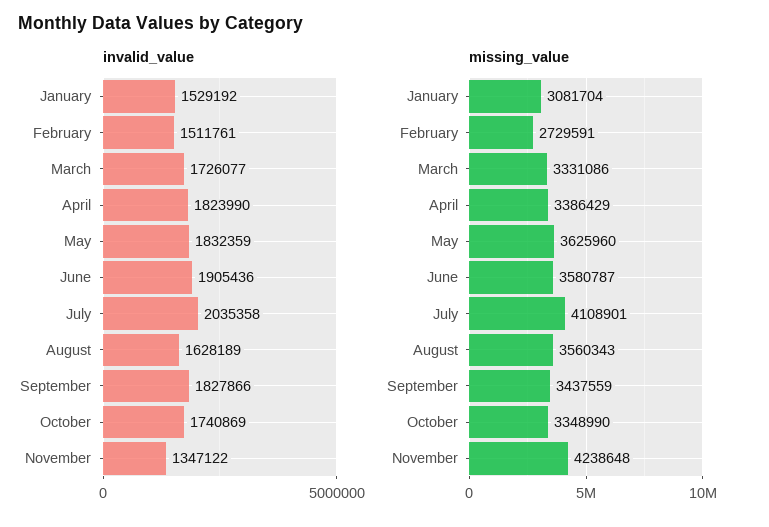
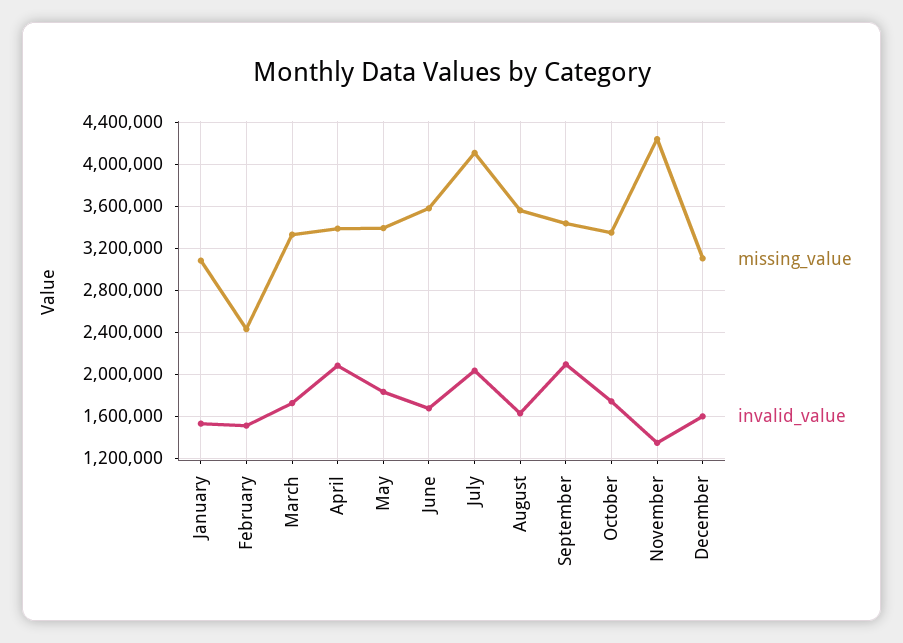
invalid_value, April: 1823990 -> 2100000
invalid_value, June: 1905436 -> 1700000
invalid_value, September: 1827866 -> 2100000
missing_value, February: 2729591 -> 2400000
missing_value, May: 3625960 -> 3400000
missing_value, December: none -> 3100000
invalid_value, December: none -> 1600000

